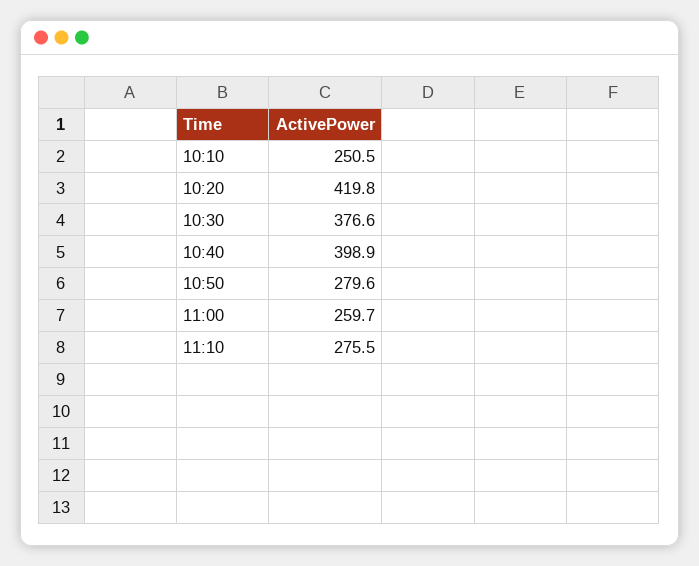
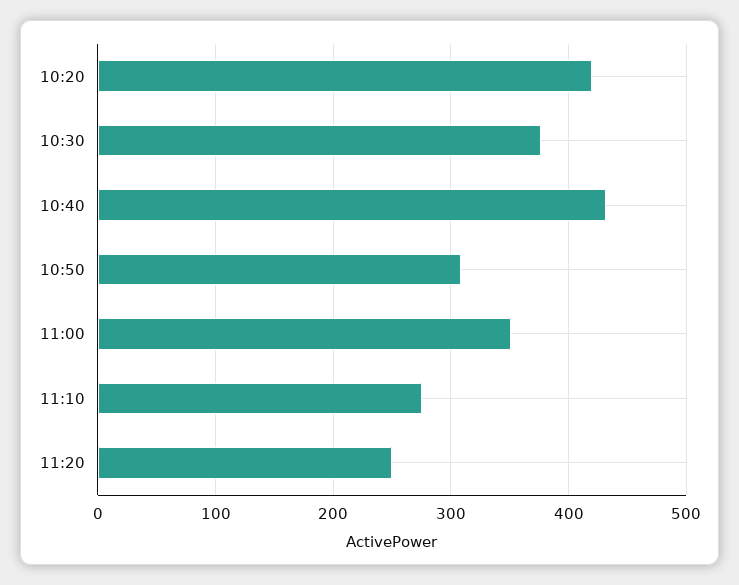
10:10: 250.5 -> none
10:40: 398.9 -> 430
10:50: 279.6 -> 310
11:00: 259.7 -> 350
11:20: none -> 250

